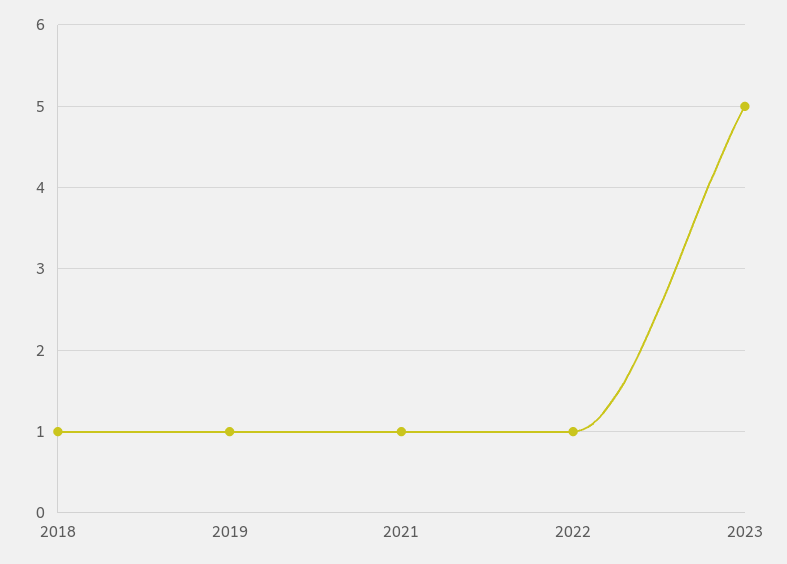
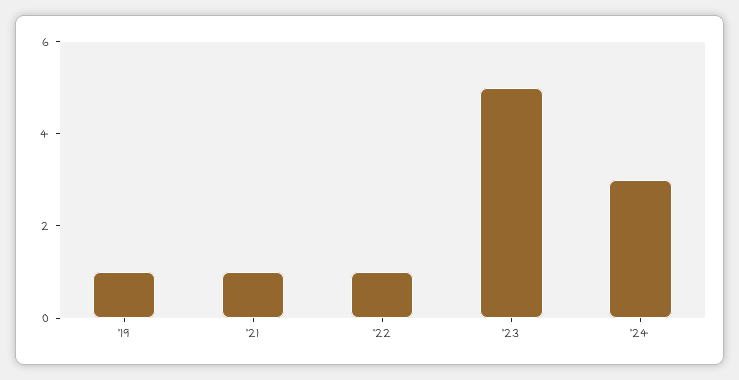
2018: 1 -> none
'24: none -> 3

